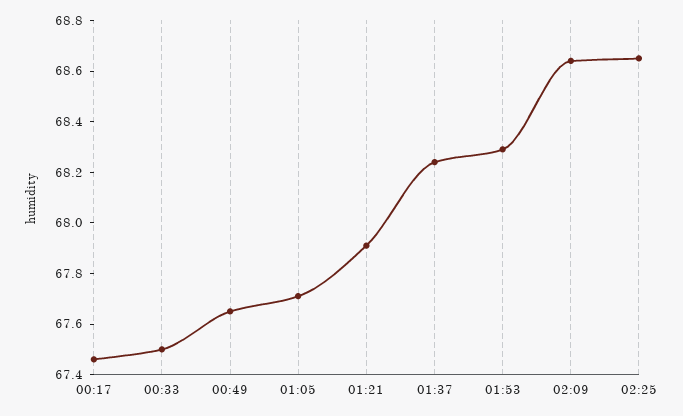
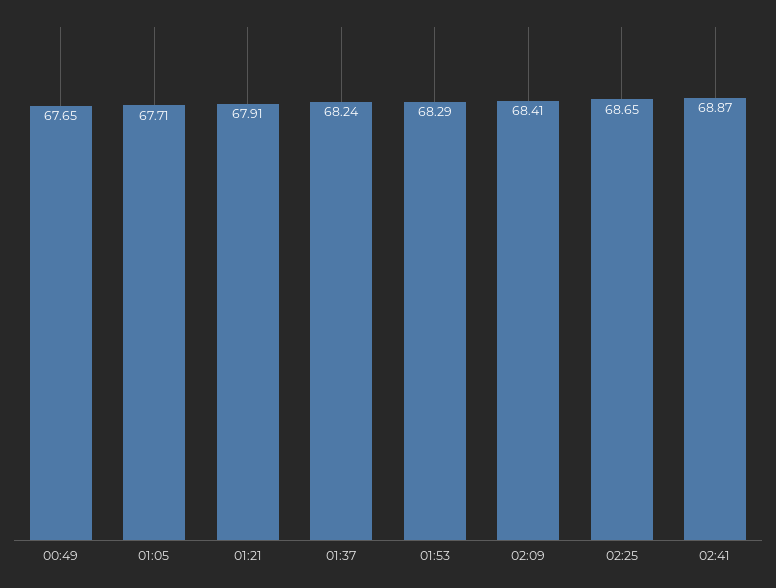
00:17: 67.45 -> none
00:33: 67.5 -> none
02:09: 68.65 -> 68.41
02:41: none -> 68.87

